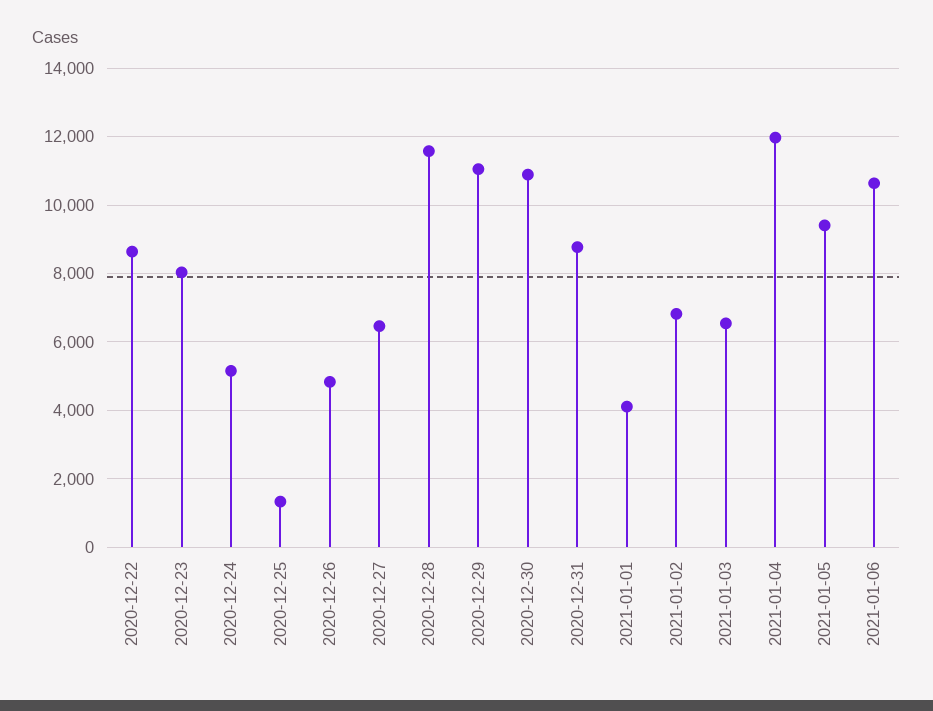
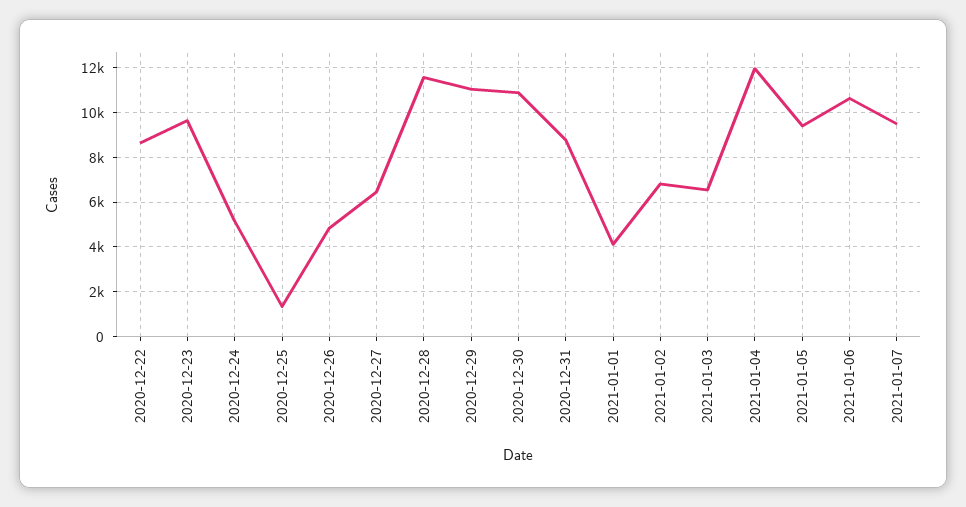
2020-12-23: 8000 -> 9500
2021-01-07: none -> 9500

